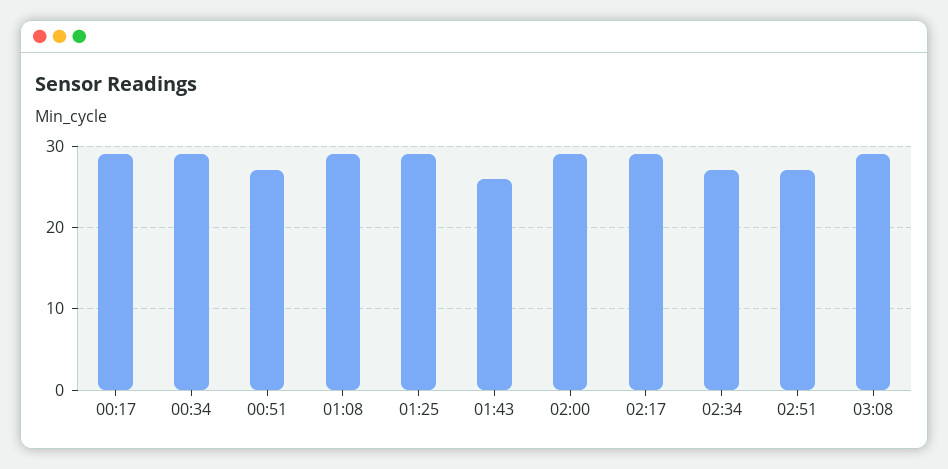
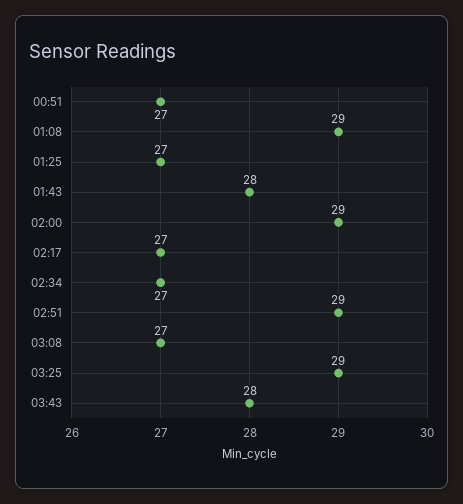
00:17: 29 -> none
00:34: 29 -> none
01:25: 29 -> 27
01:43: 26 -> 28
02:17: 29 -> 27
02:51: 27 -> 29
03:08: 29 -> 27
03:25: none -> 29
03:43: none -> 28

